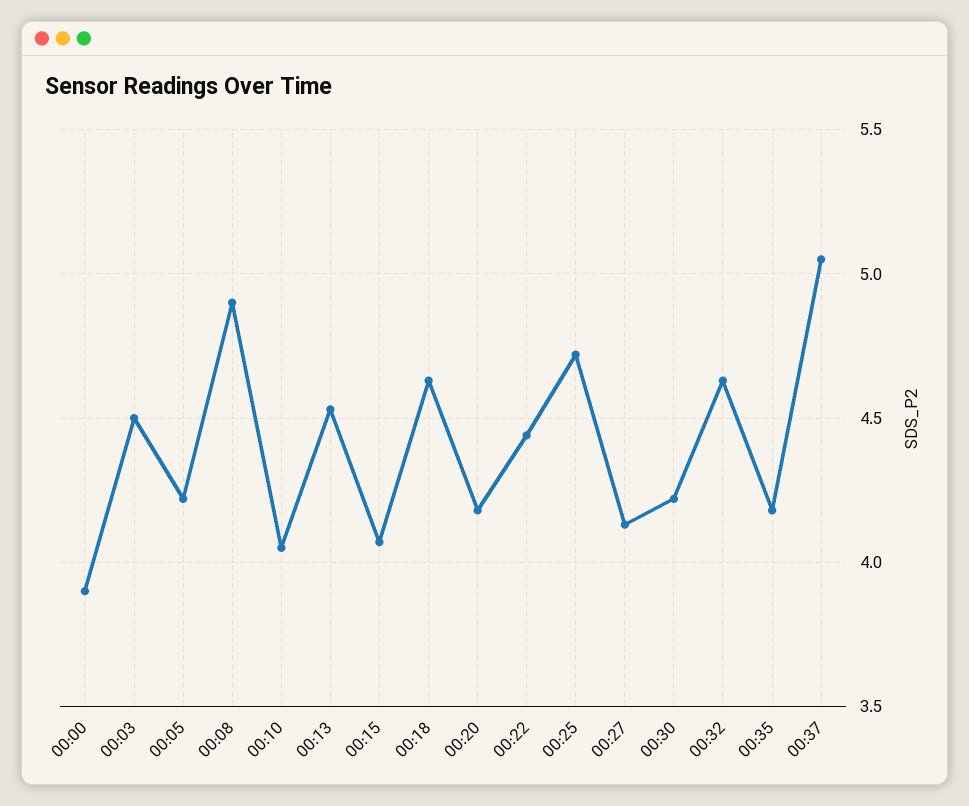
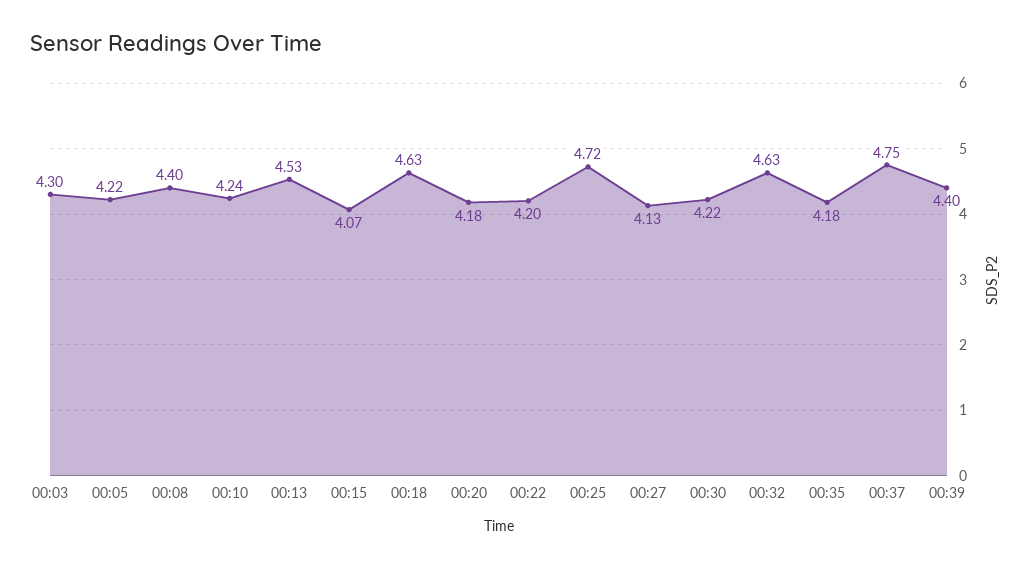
00:00: 3.9 -> none
00:03: 4.5 -> 4.3
00:08: 4.9 -> 4.4
00:10: 4.05 -> 4.24
00:22: 4.45 -> 4.2
00:37: 5.05 -> 4.75
00:39: none -> 4.4

